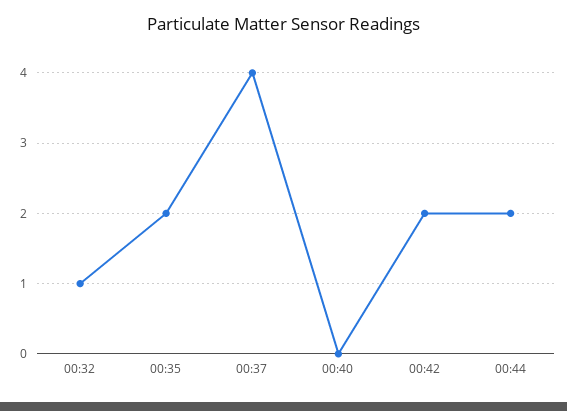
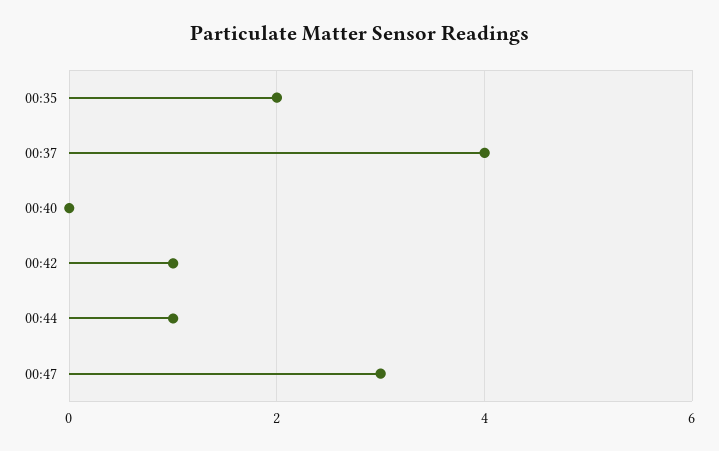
00:32: 1 -> none
00:42: 2 -> 1
00:44: 2 -> 1
00:47: none -> 3

